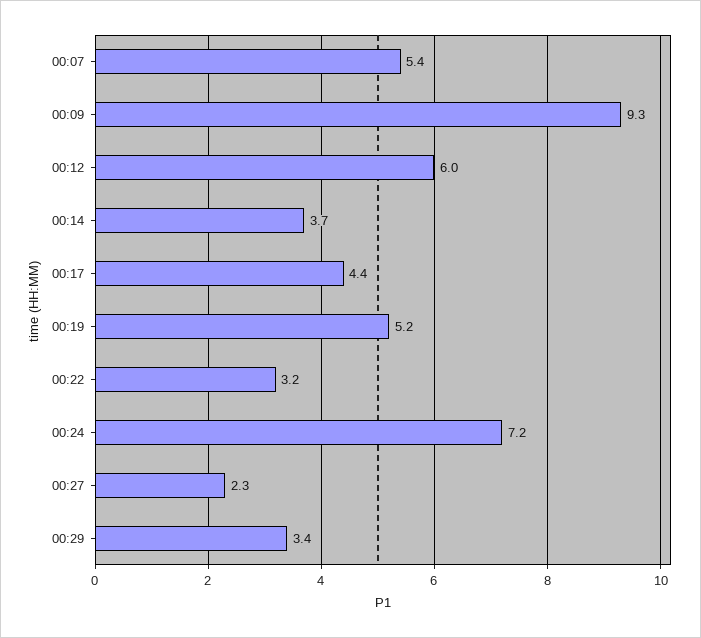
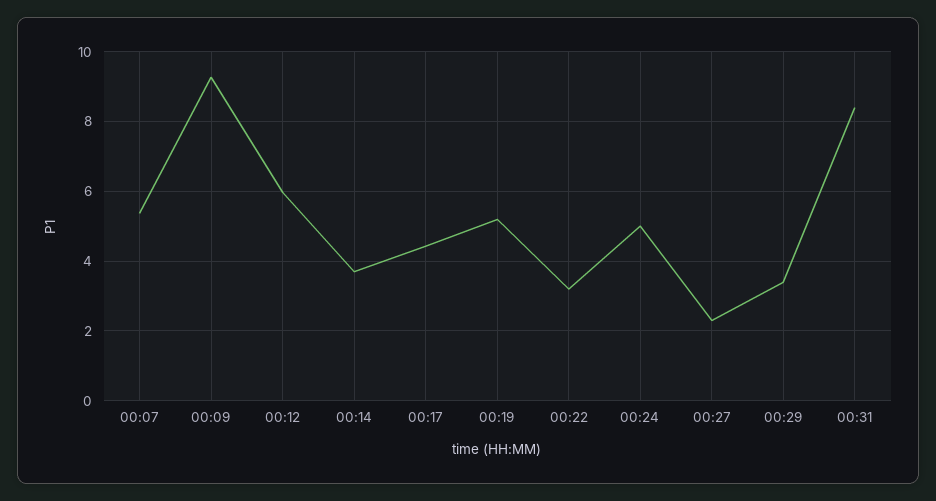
00:24: 7.2 -> 5
00:31: none -> 8.4

